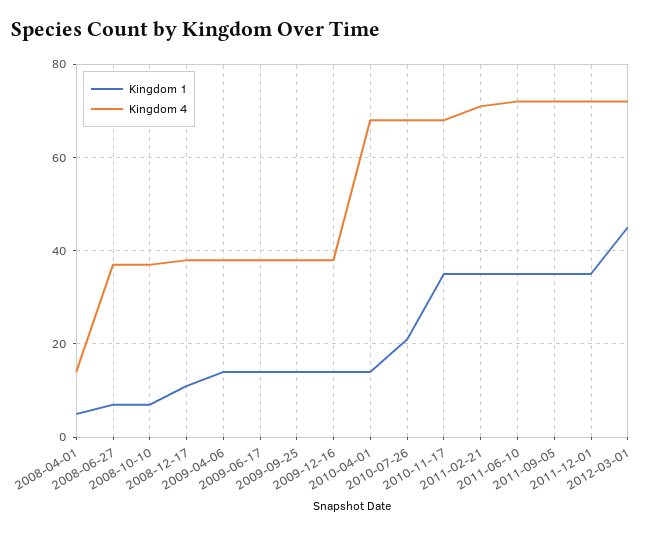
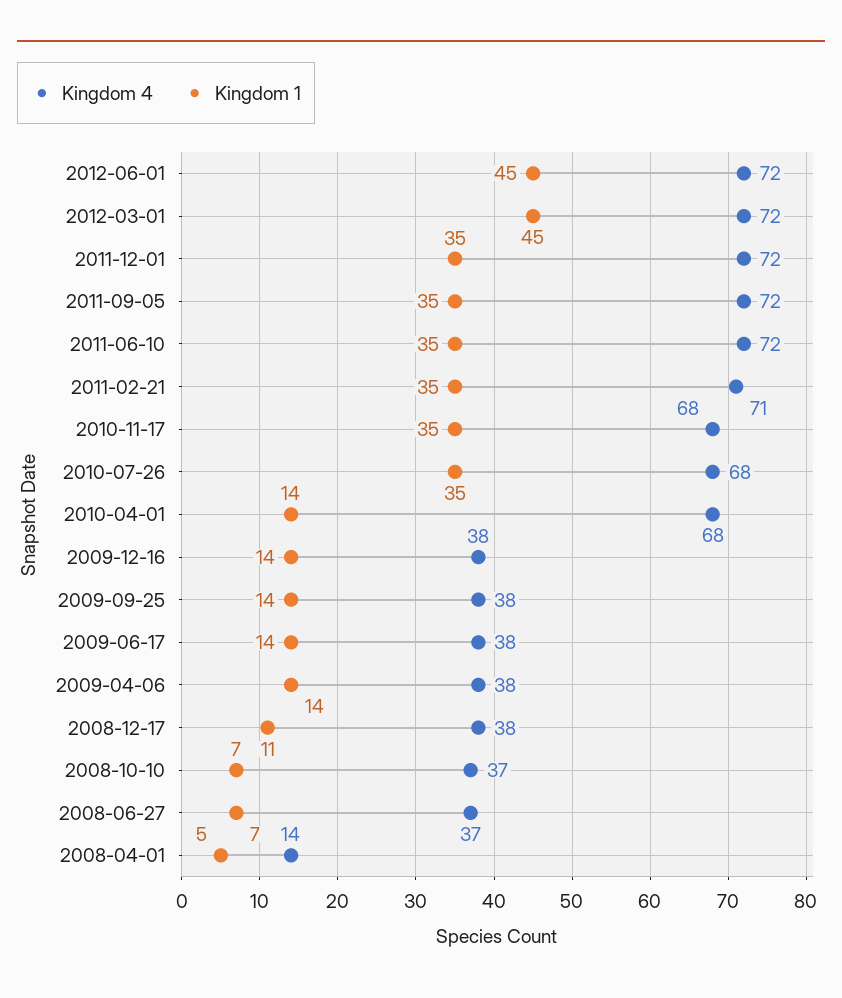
Kingdom 1, 2010-07-26: 20 -> 35
Kingdom 4, 2012-06-01: none -> 72
Kingdom 1, 2012-06-01: none -> 45

